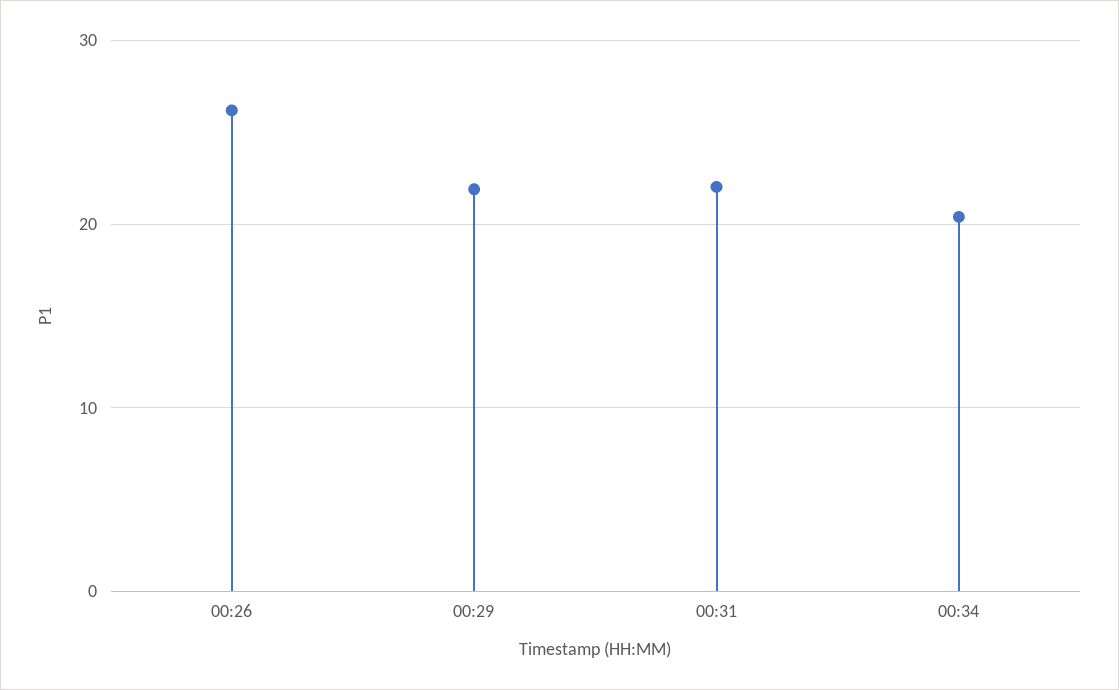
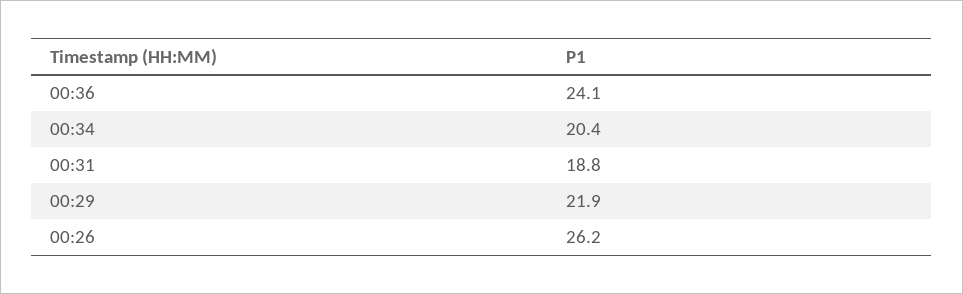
00:31: 22 -> 18.8
00:36: none -> 24.1

